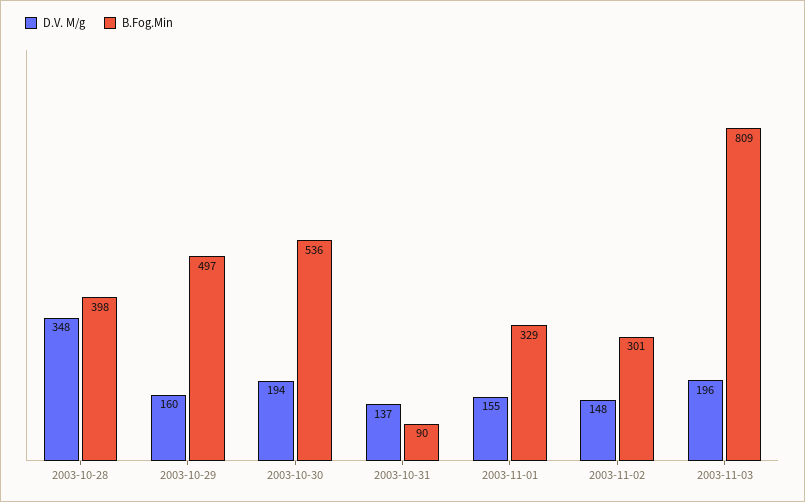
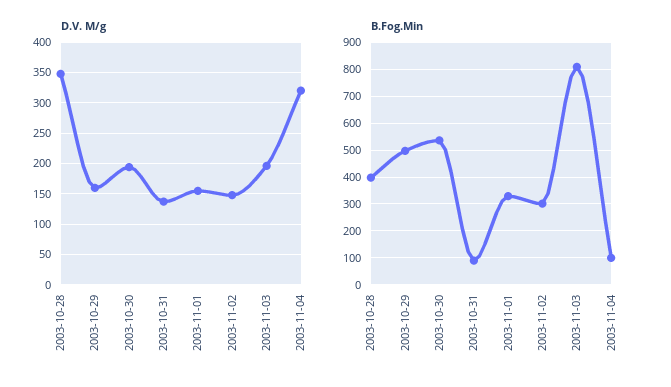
D.V. M/g, 2003-11-04: none -> 320
B.Fog.Min, 2003-11-04: none -> 100

